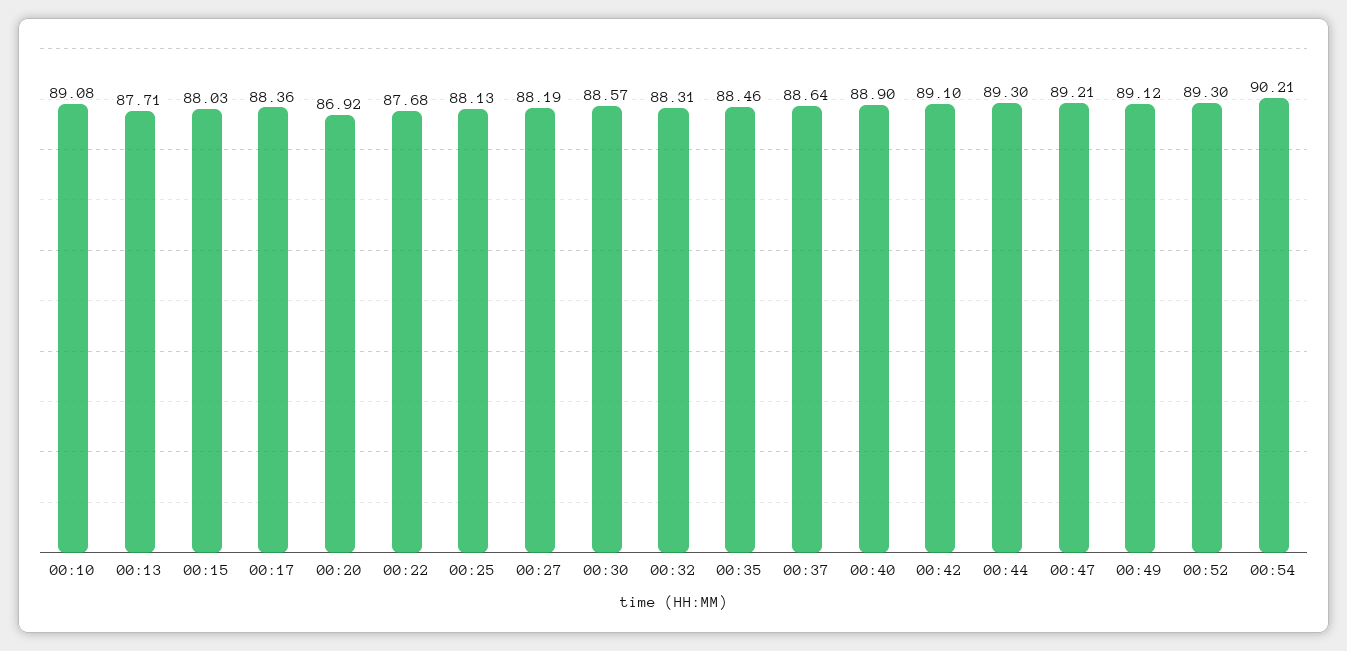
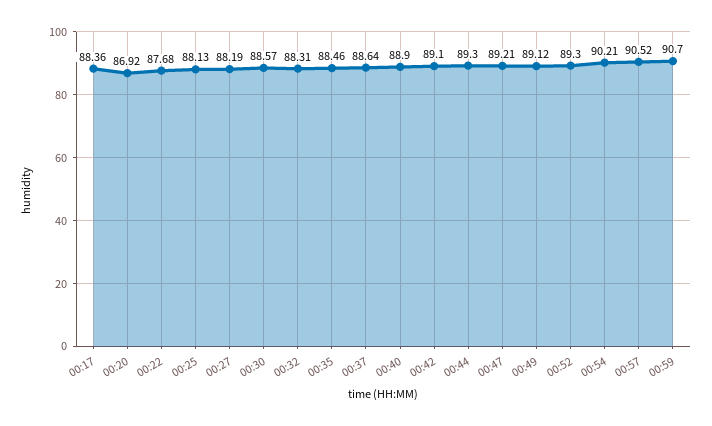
00:10: 89.08 -> none
00:13: 87.71 -> none
00:15: 88.03 -> none
00:57: none -> 90.52
00:59: none -> 90.7

